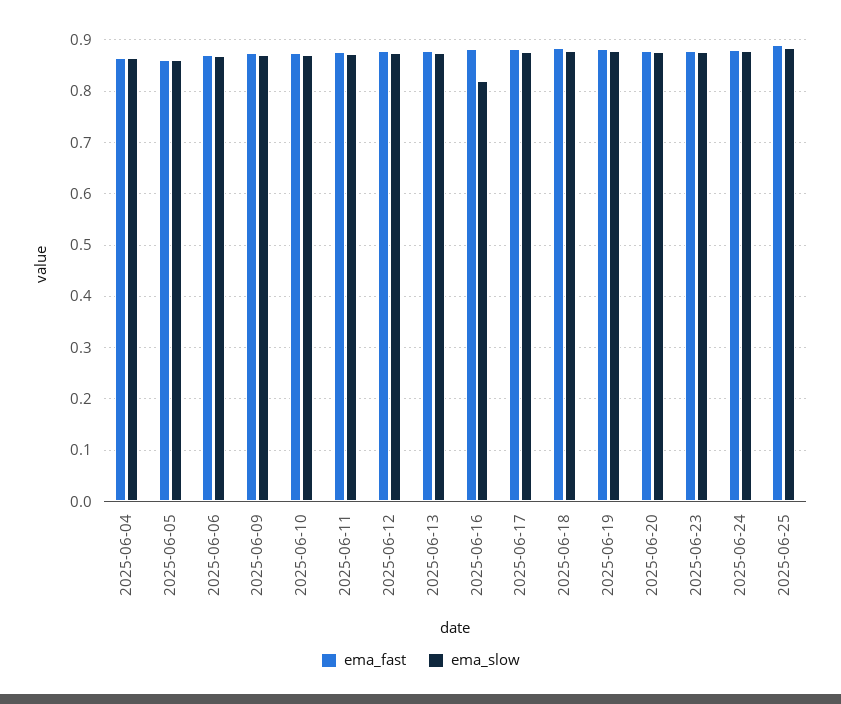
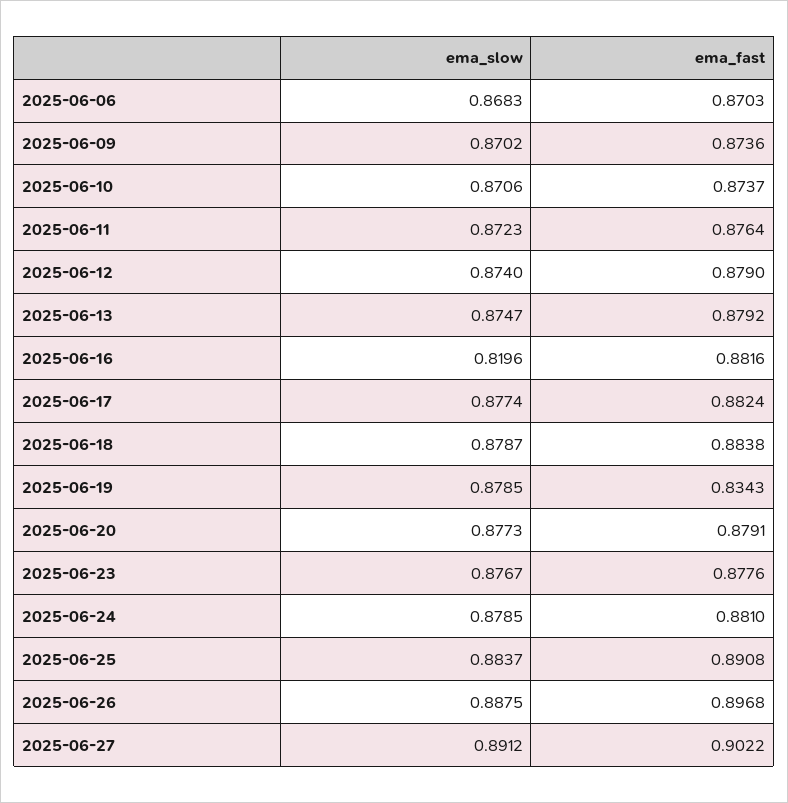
ema_fast, 2025-06-04: 0.86 -> none
ema_slow, 2025-06-04: 0.86 -> none
ema_fast, 2025-06-05: 0.86 -> none
ema_slow, 2025-06-05: 0.86 -> none
ema_fast, 2025-06-19: 0.88 -> 0.8343
ema_slow, 2025-06-26: none -> 0.8875
ema_fast, 2025-06-26: none -> 0.8968
ema_slow, 2025-06-27: none -> 0.8912
ema_fast, 2025-06-27: none -> 0.9022

